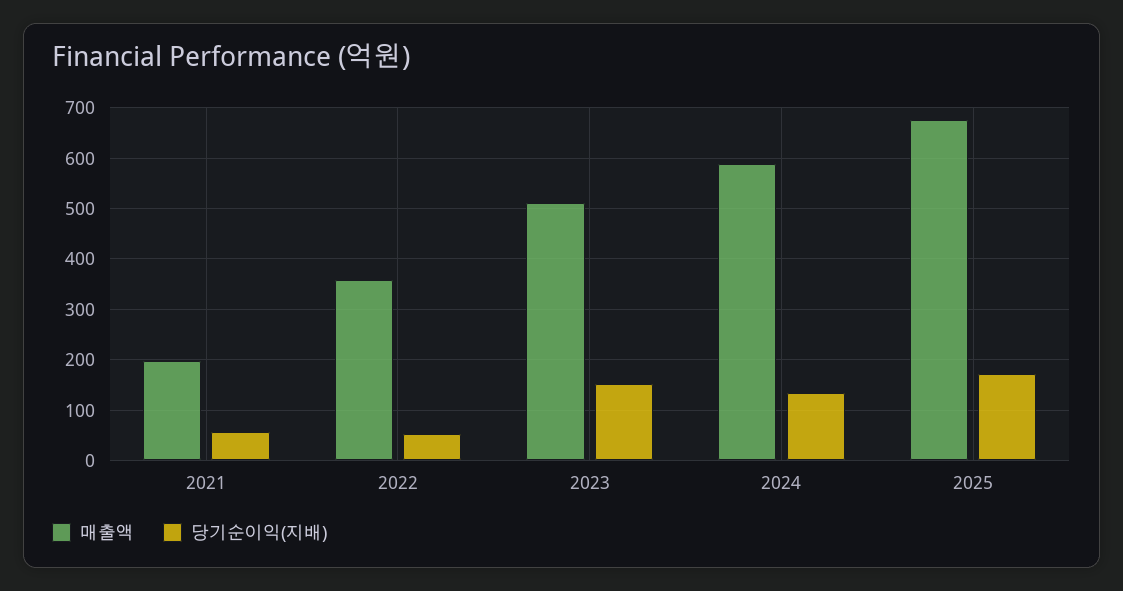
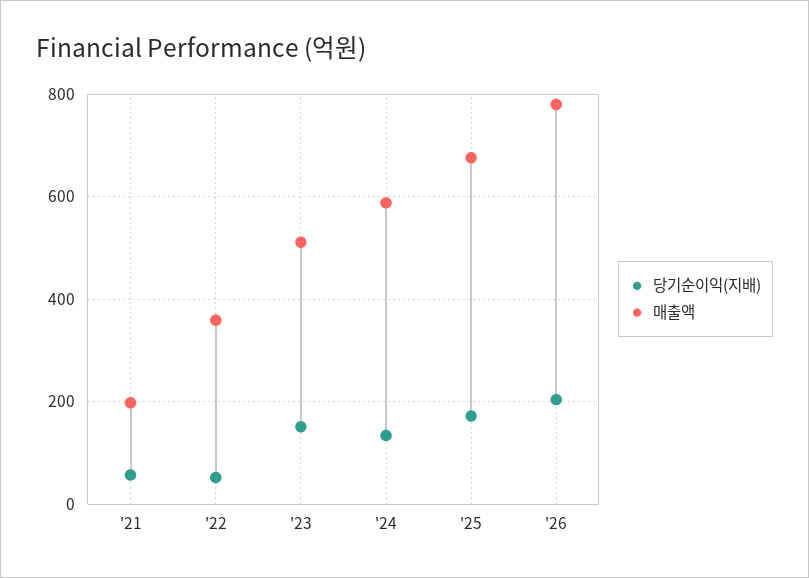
당기순이익(지배), '26: none -> 200
매출액, '26: none -> 780

